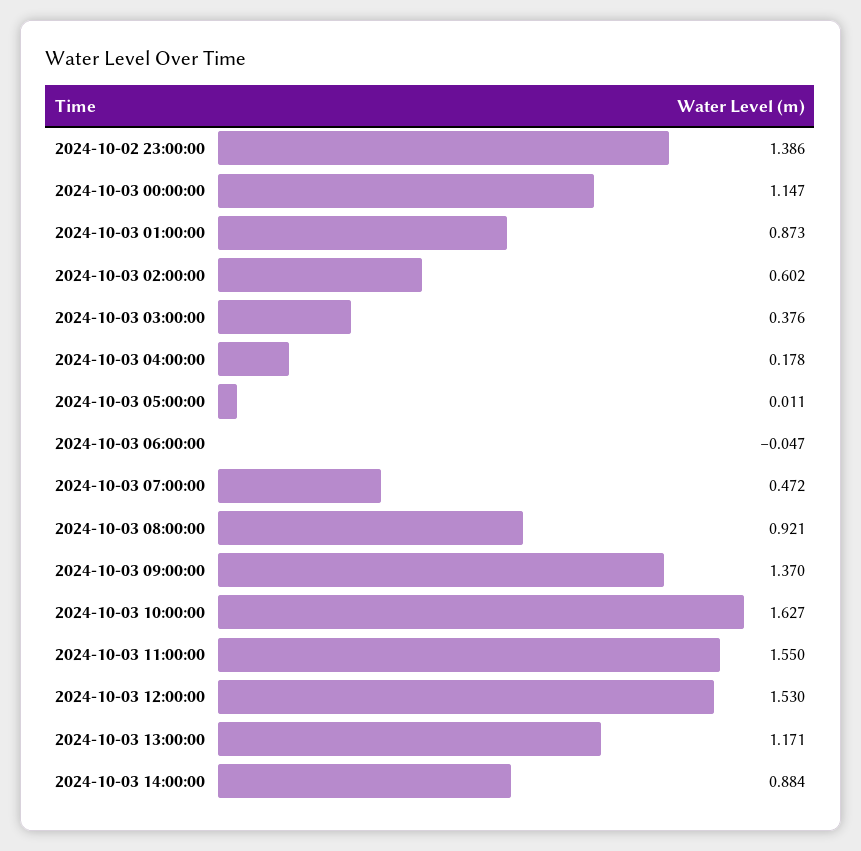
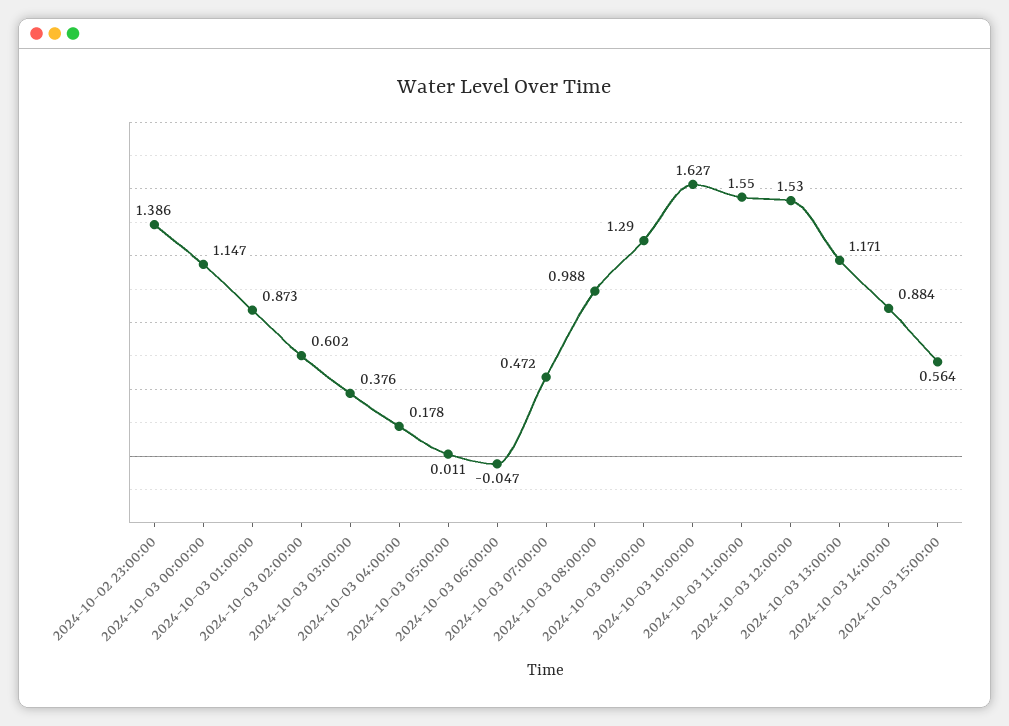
2024-10-03 08:00:00: 0.921 -> 0.988
2024-10-03 09:00:00: 1.37 -> 1.29
2024-10-03 15:00:00: none -> 0.564

